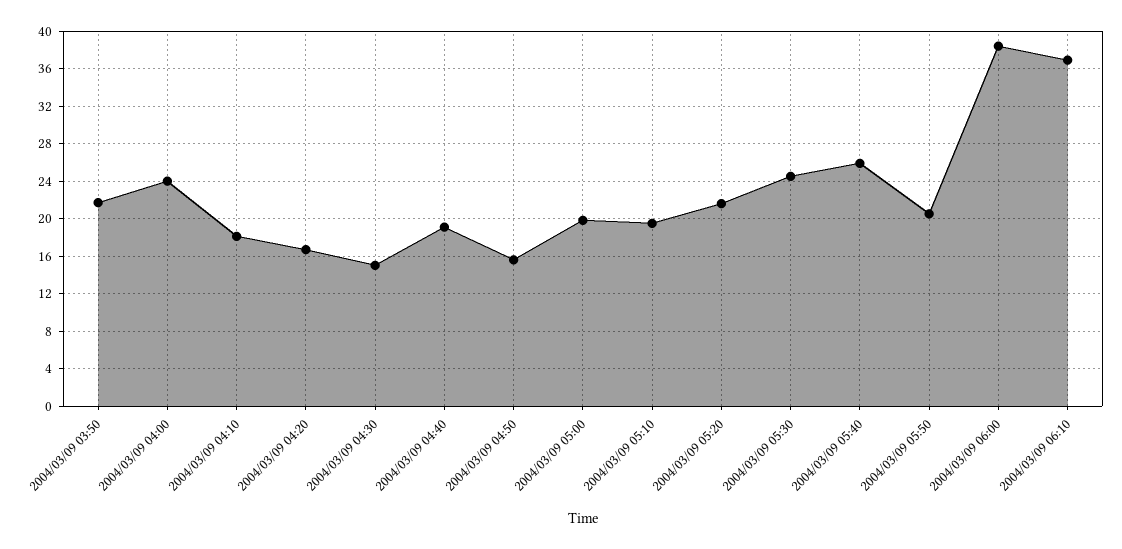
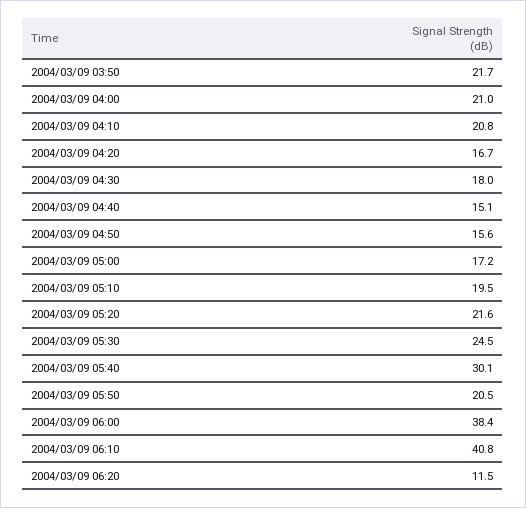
2004/03/09 04:00: 24 -> 21
2004/03/09 04:10: 18 -> 20.8
2004/03/09 04:30: 15 -> 18
2004/03/09 04:40: 19 -> 15.1
2004/03/09 05:00: 20 -> 17.2
2004/03/09 05:40: 26 -> 30.1
2004/03/09 06:10: 37 -> 40.8
2004/03/09 06:20: none -> 11.5

